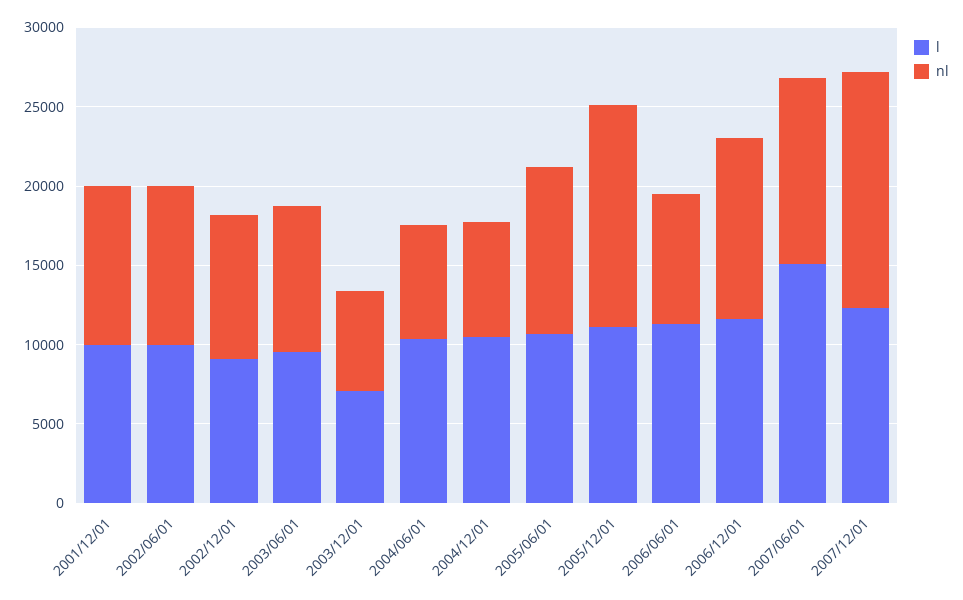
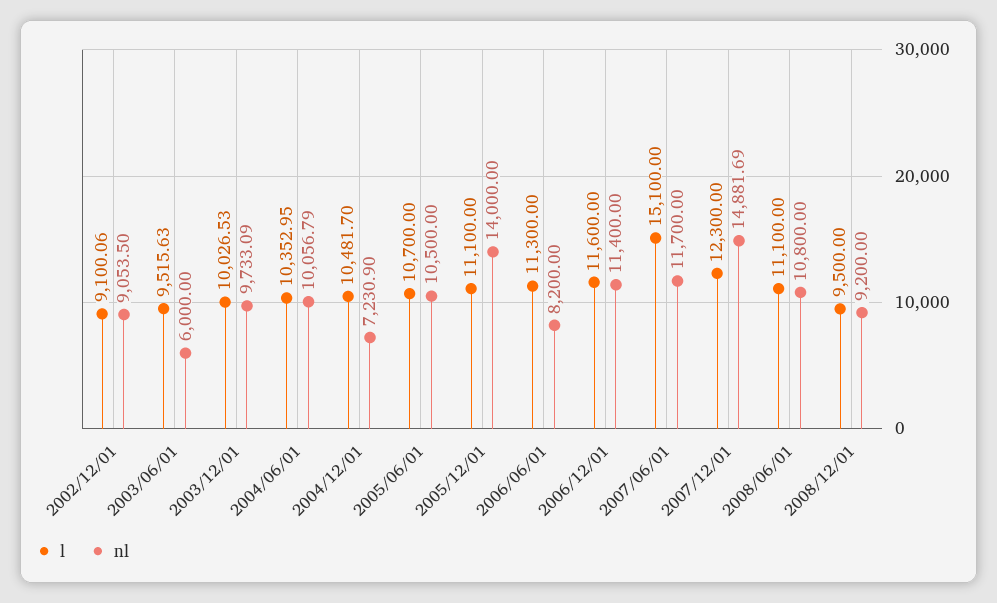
l, 2001/12/01: 10000 -> none
nl, 2001/12/01: 10000 -> none
l, 2002/06/01: 10000 -> none
nl, 2002/06/01: 10000 -> none
nl, 2003/06/01: 9000 -> 6000
l, 2003/12/01: 7000 -> 10026.53
nl, 2003/12/01: 6000 -> 9733.09
nl, 2004/06/01: 7000 -> 10056.79
l, 2008/06/01: none -> 11100
nl, 2008/06/01: none -> 10800
l, 2008/12/01: none -> 9500
nl, 2008/12/01: none -> 9200

